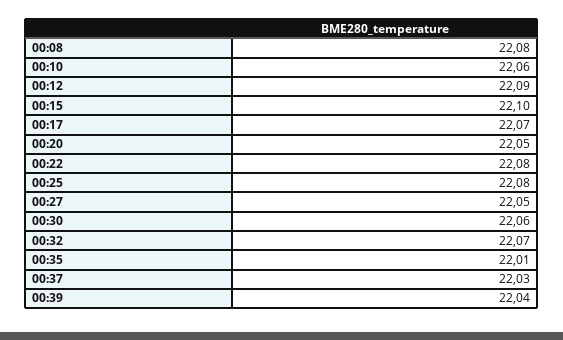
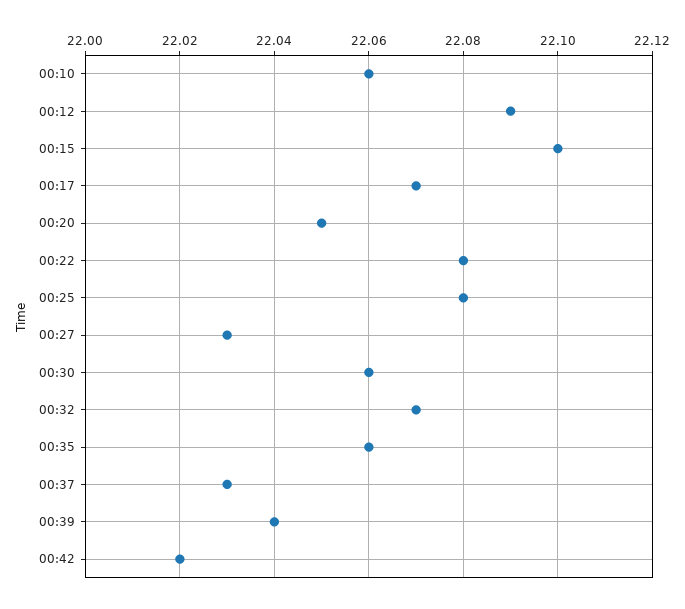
00:08: 22.08 -> none
00:27: 22.05 -> 22.03
00:35: 22.01 -> 22.06
00:42: none -> 22.02

